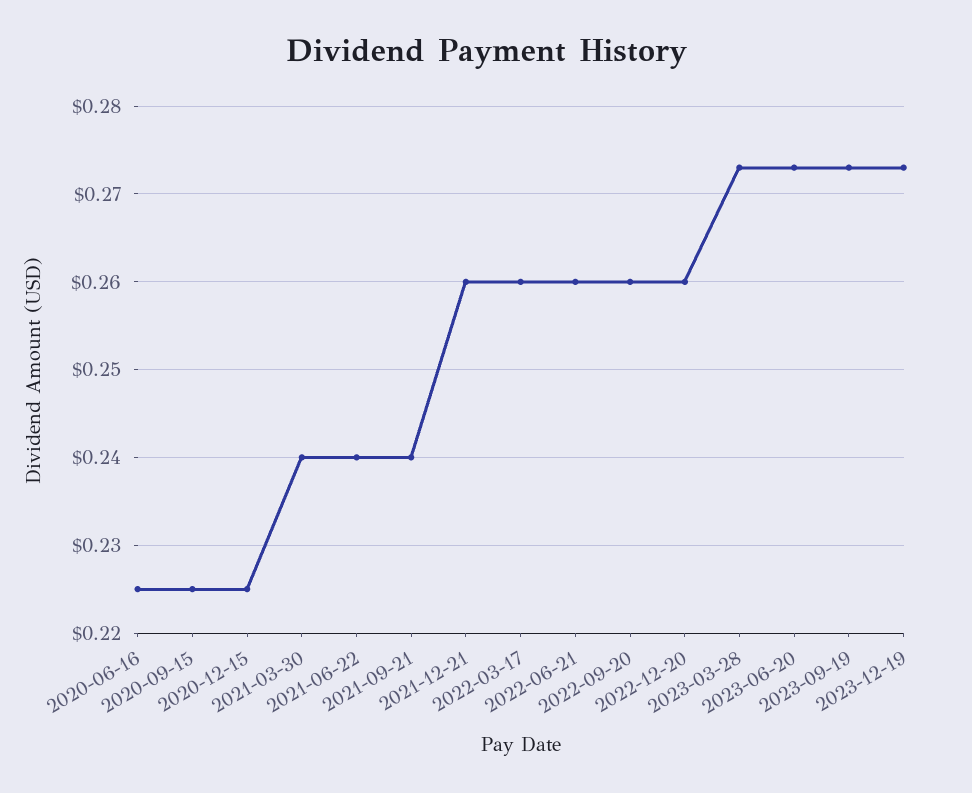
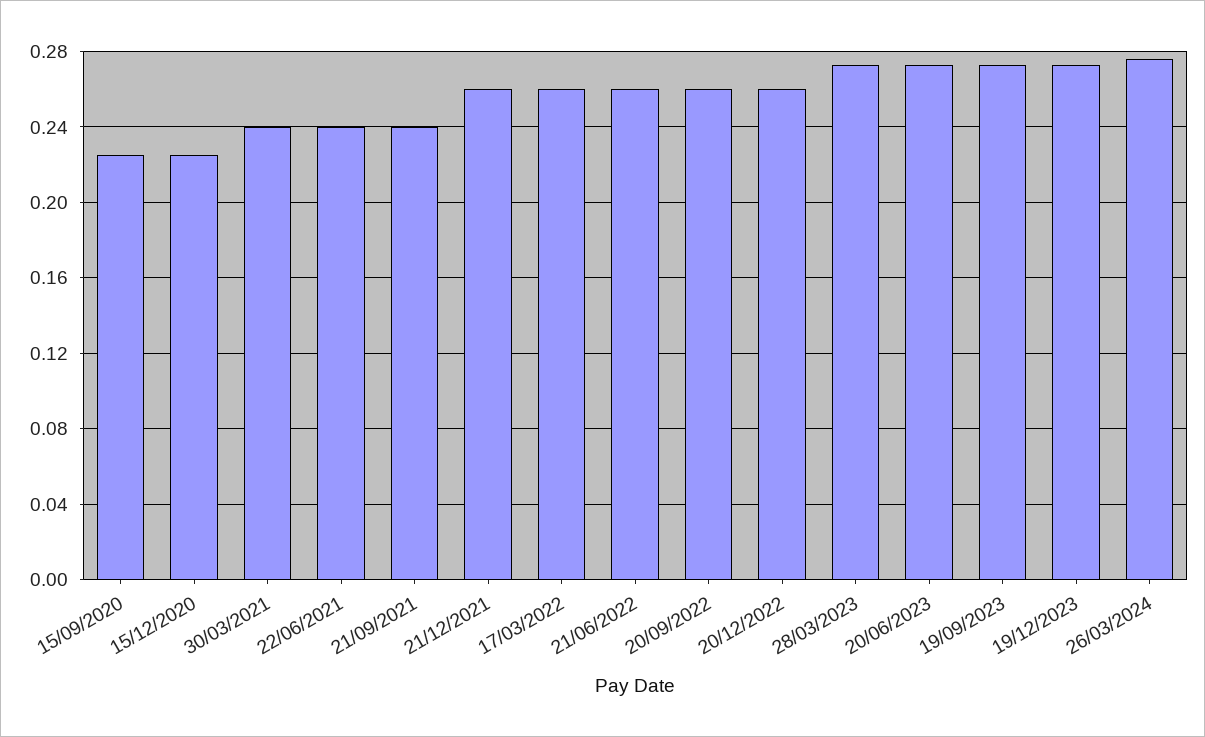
2020-06-16: 0.225 -> none
26/03/2024: none -> 0.275

